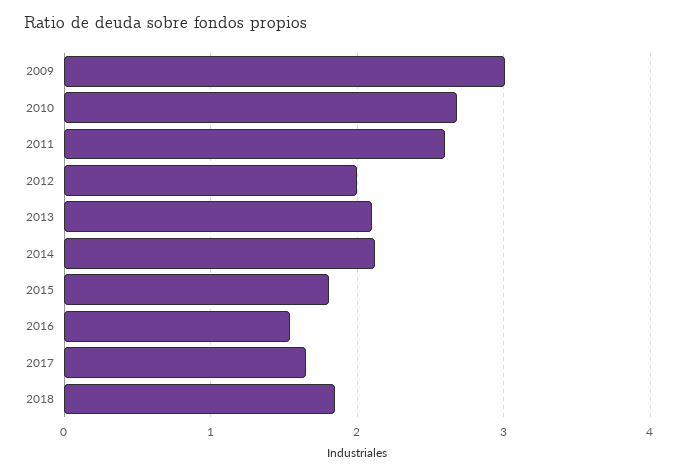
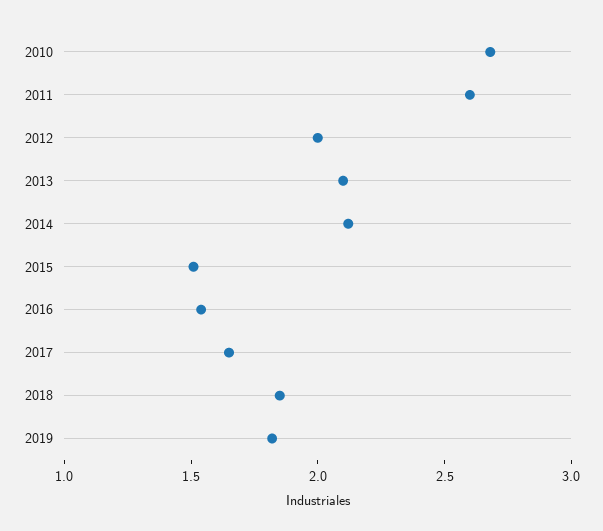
2009: 3 -> none
2015: 1.8 -> 1.5
2019: none -> 1.8

